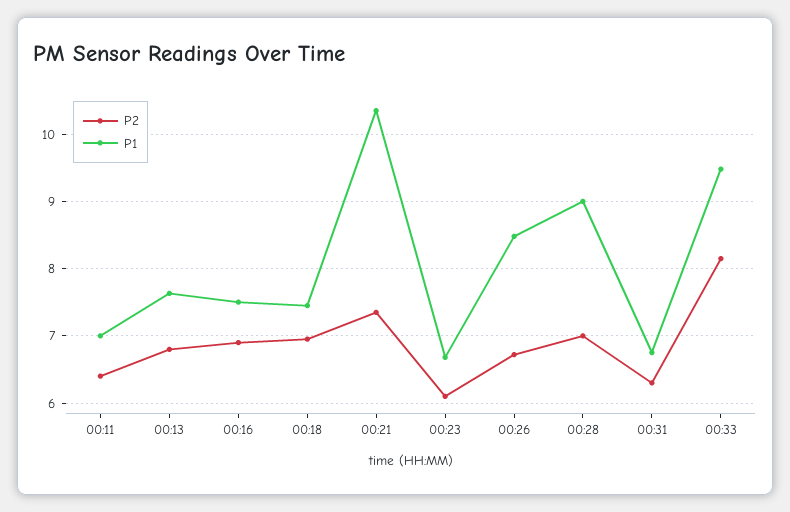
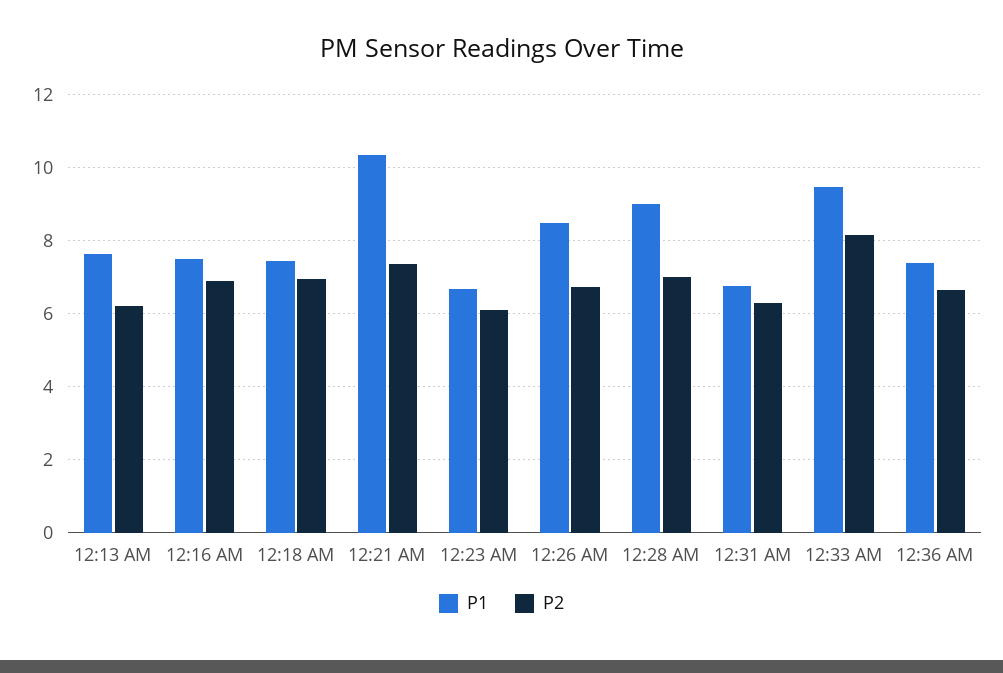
P2, 00:11: 6.4 -> none
P1, 00:11: 7 -> none
P2, 00:13: 6.8 -> 6.2
P1, 12:36 AM: none -> 7.4
P2, 12:36 AM: none -> 6.6

